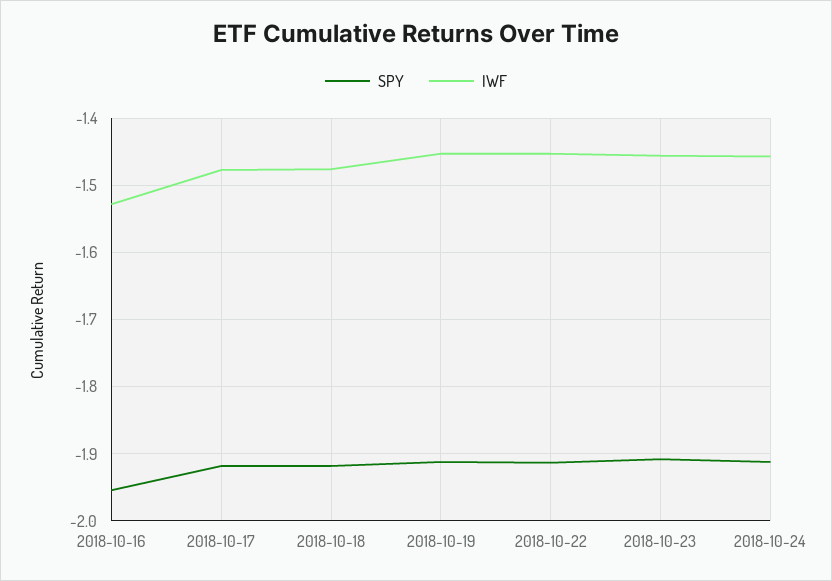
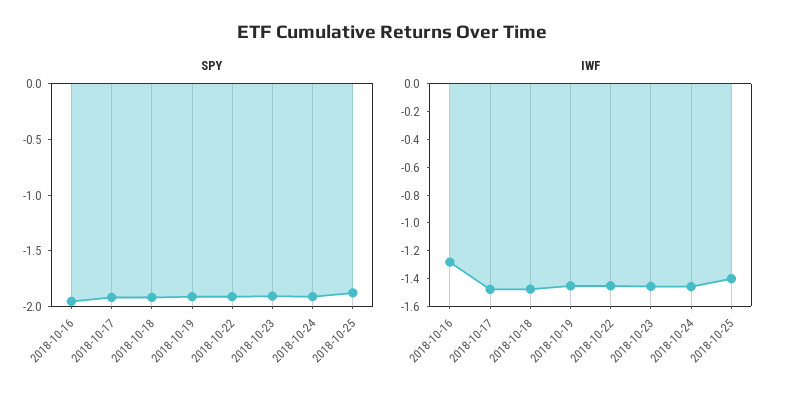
IWF, 2018-10-16: -1.53 -> -1.3
SPY, 2018-10-25: none -> -1.9
IWF, 2018-10-25: none -> -1.4

